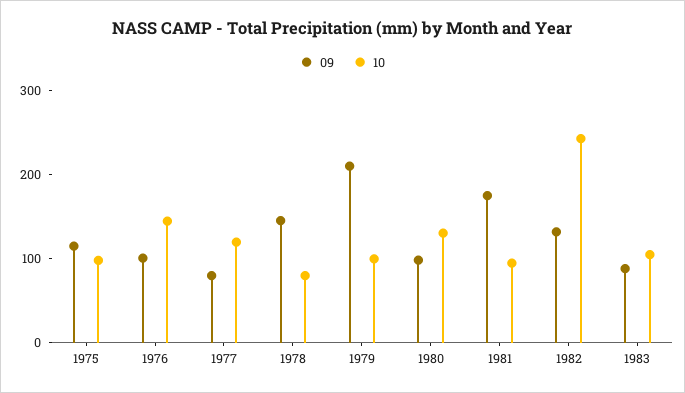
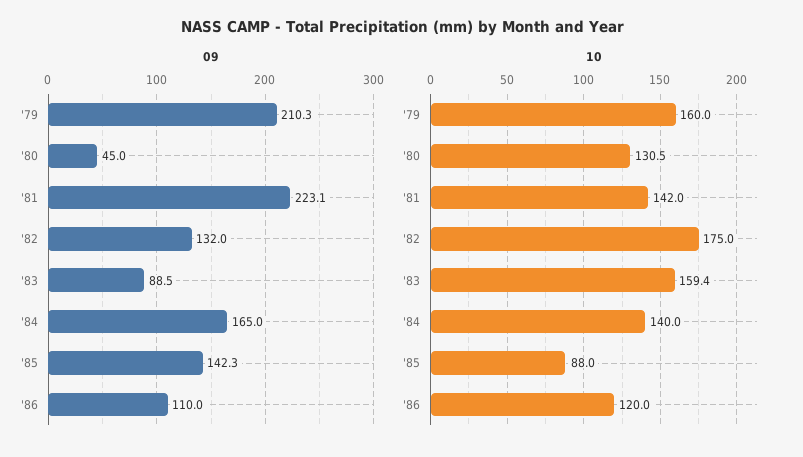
09, 1975: 120 -> none
10, 1975: 100 -> none
09, 1976: 100 -> none
10, 1976: 140 -> none
09, 1977: 80 -> none
10, 1977: 120 -> none
09, 1978: 140 -> none
10, 1978: 80 -> none
10, 1979: 100 -> 160
09, 1980: 100 -> 45
09, 1981: 180 -> 223.1
10, 1981: 100 -> 142
10, 1982: 240 -> 175
10, 1983: 100 -> 159.4
09, '84: none -> 165
09, '85: none -> 142.3
09, '86: none -> 110
10, '84: none -> 140
10, '85: none -> 88
10, '86: none -> 120

